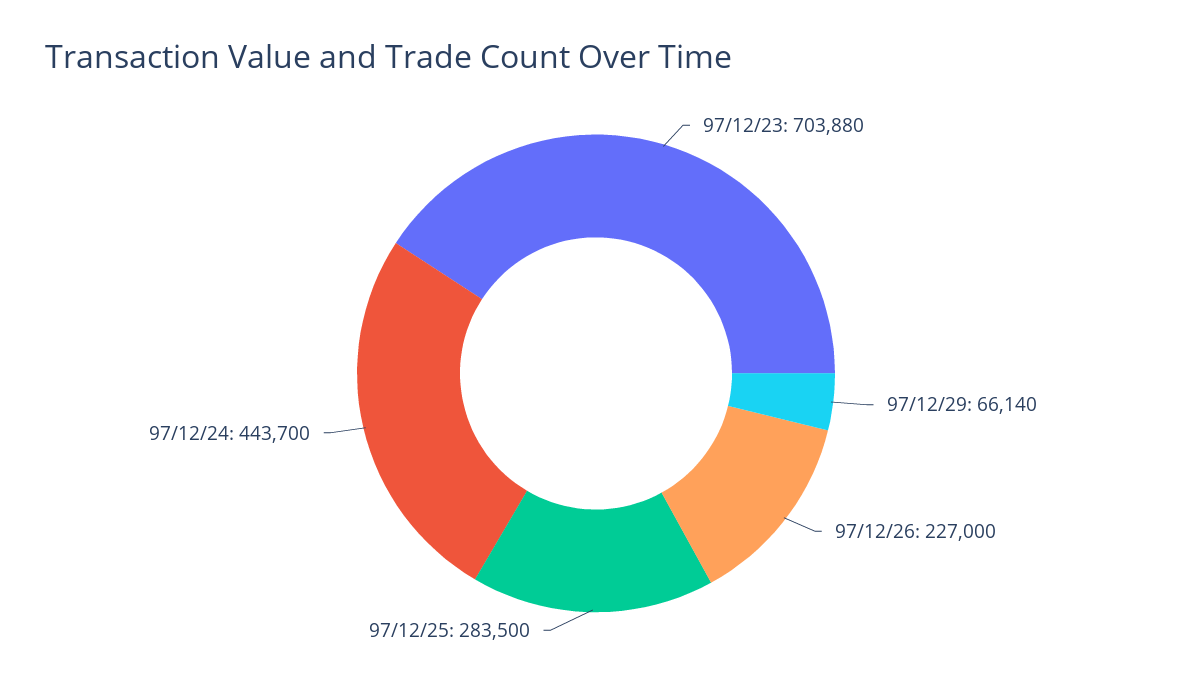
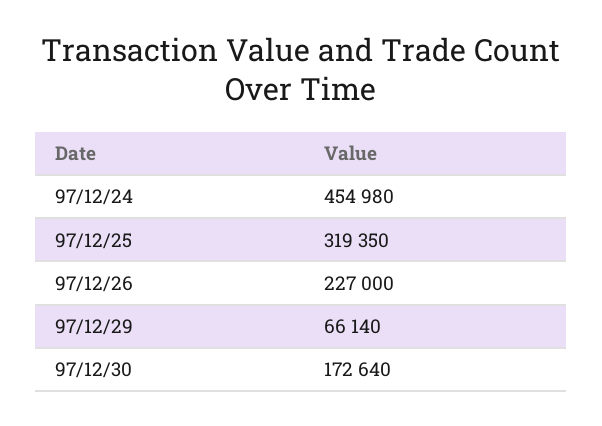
97/12/23: 703880 -> none
97/12/25: 283500 -> 319350
97/12/24: 443700 -> 454980
97/12/30: none -> 172640

